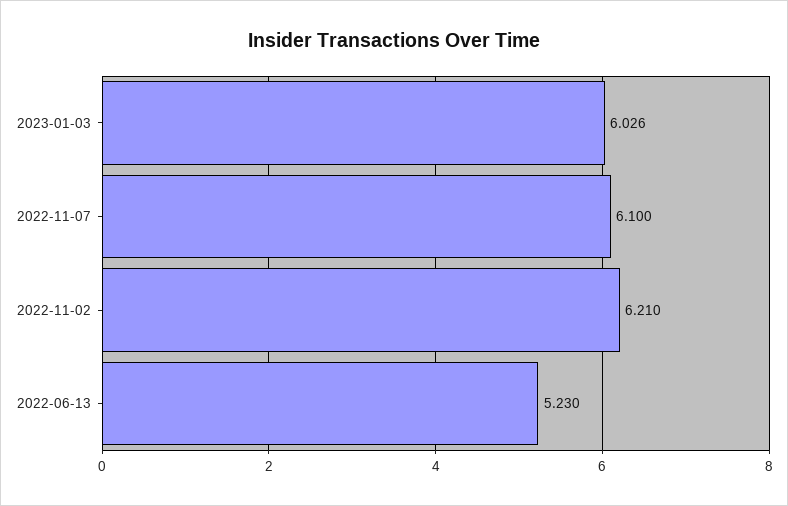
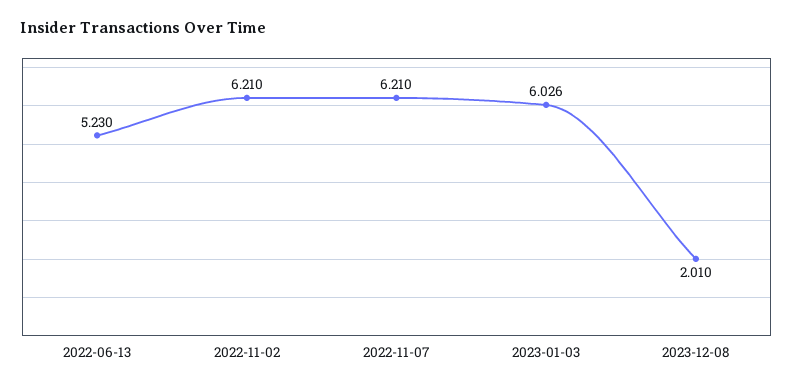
2022-11-07: 6.1 -> 6.21
2023-12-08: none -> 2.01

